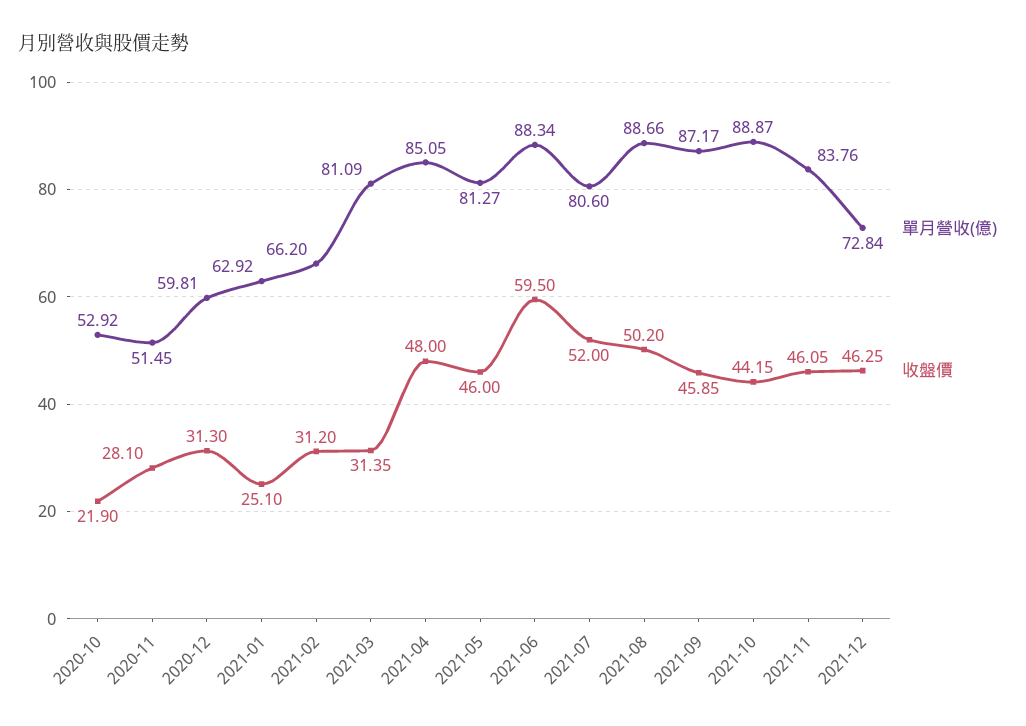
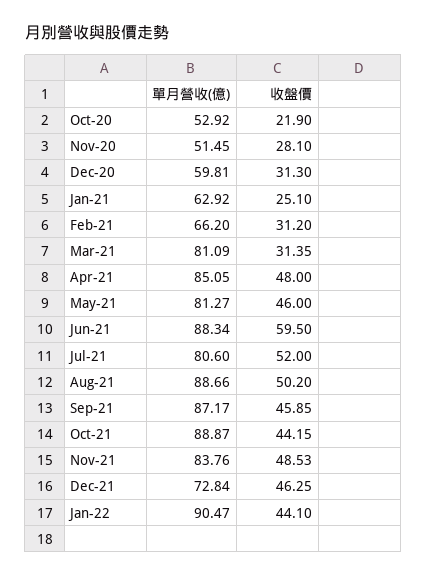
收盤價, 2021-11: 46.05 -> 48.53
單月營收(億), Jan-22: none -> 90.47
收盤價, Jan-22: none -> 44.1

